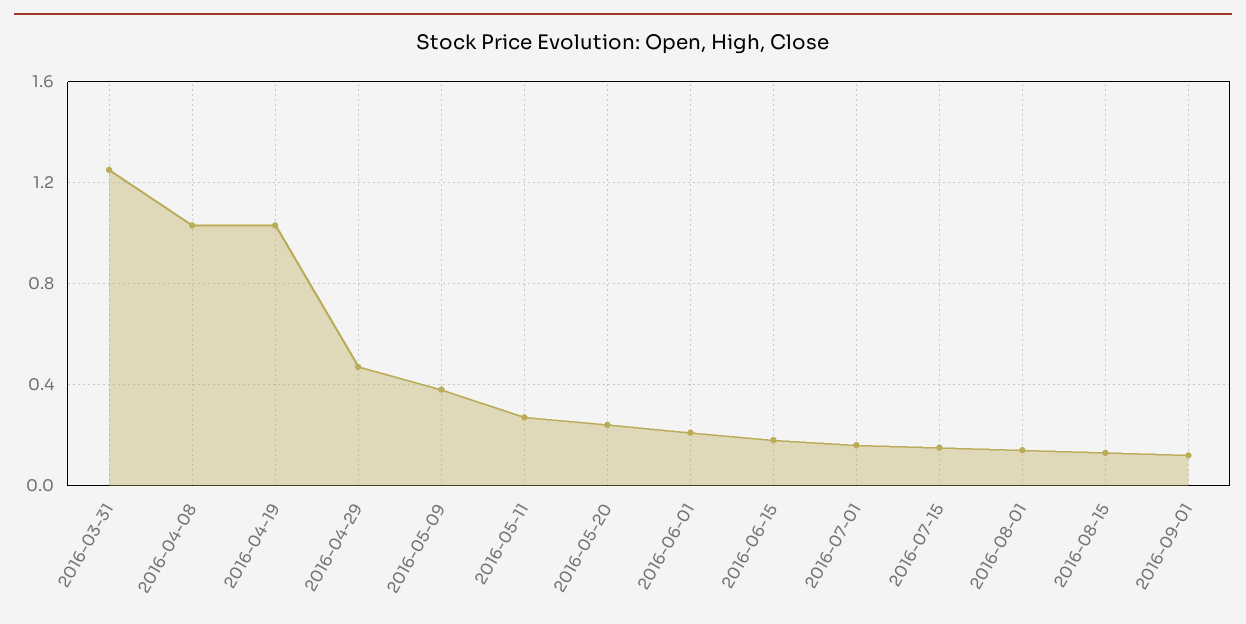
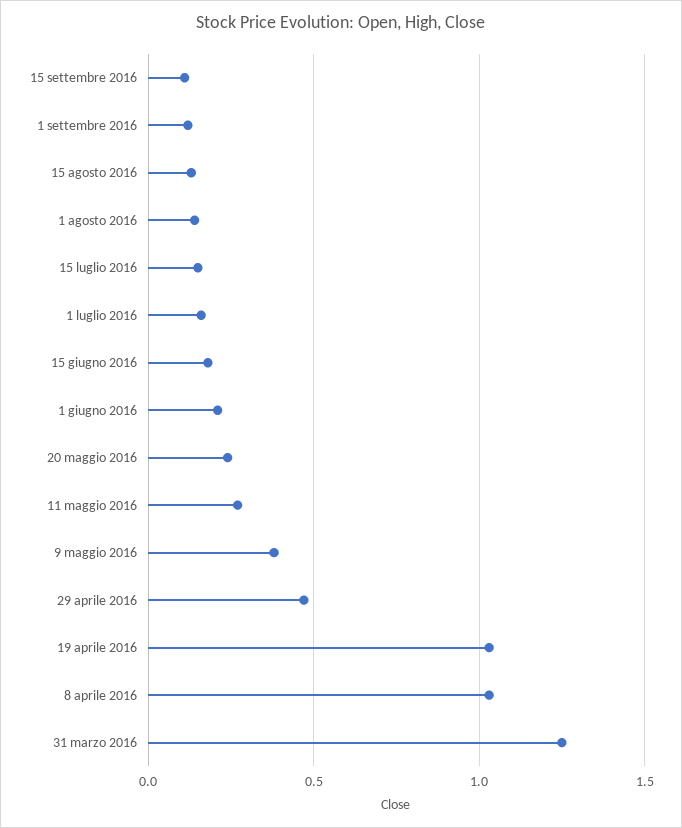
15 settembre 2016: none -> 0.1

